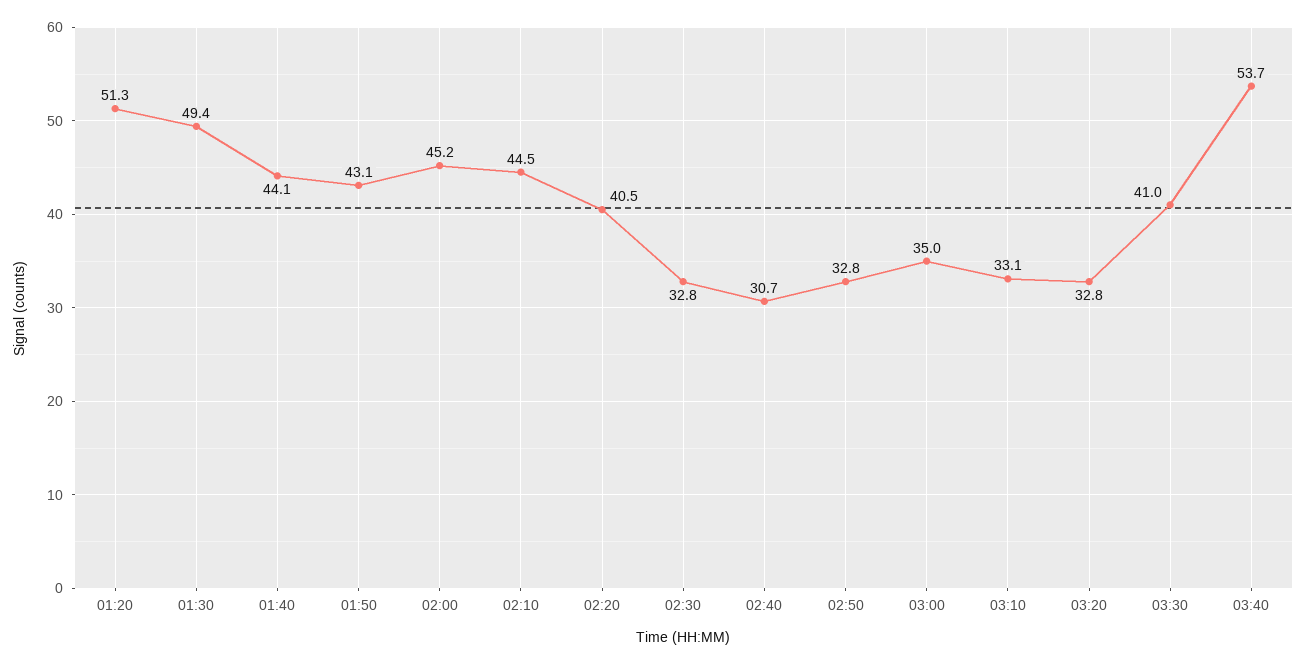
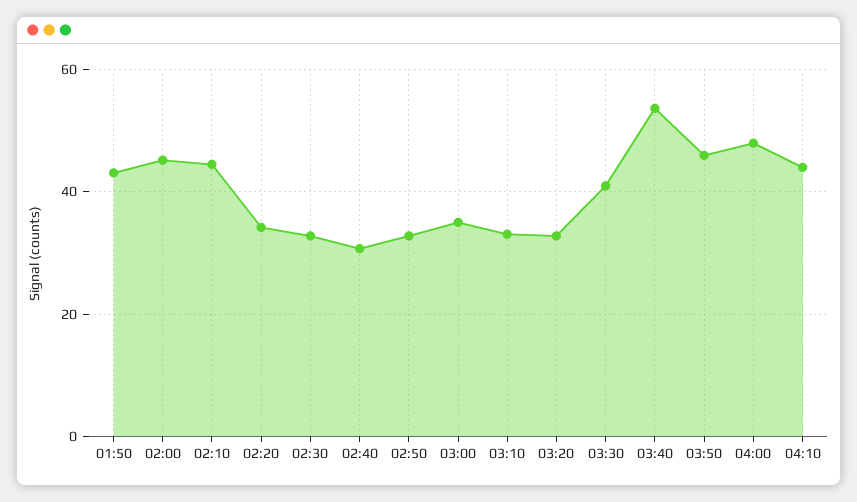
01:20: 51.3 -> none
01:30: 49.4 -> none
01:40: 44.1 -> none
02:20: 40.5 -> 34
03:50: none -> 46
04:00: none -> 48
04:10: none -> 44

